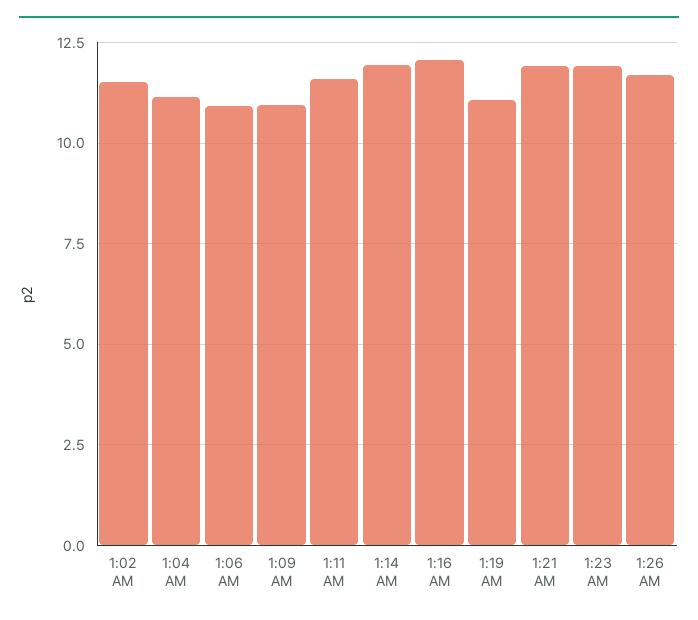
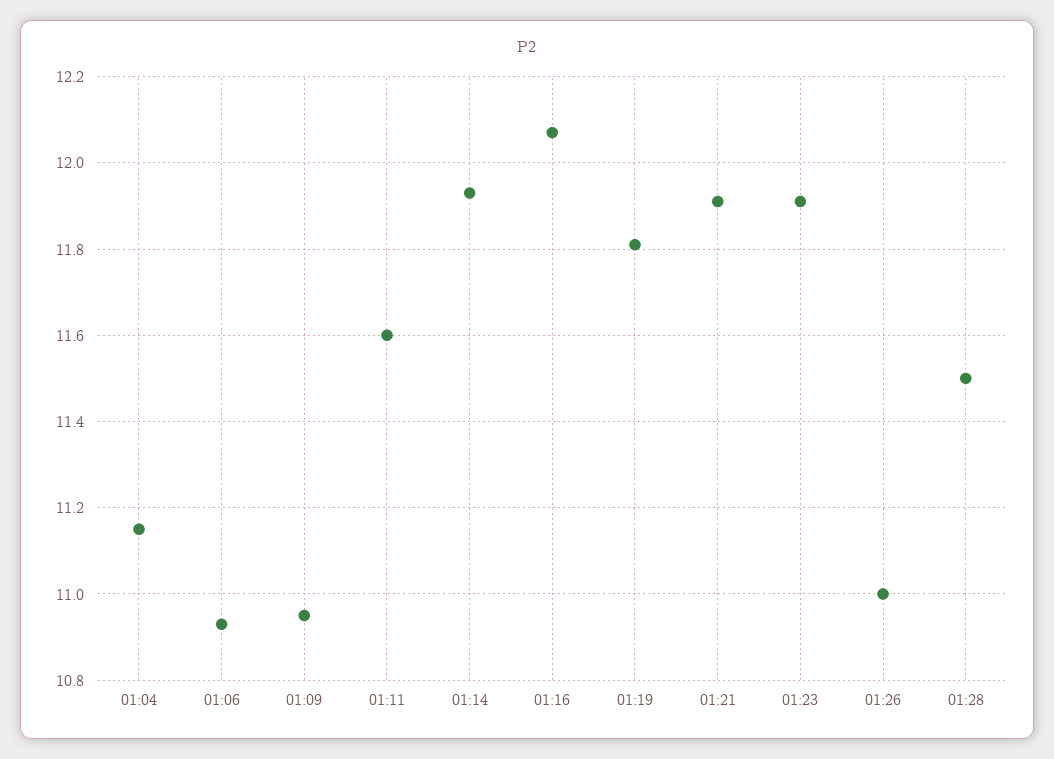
1:02 AM: 11.5 -> none
1:19 AM: 11 -> 11.8
1:26 AM: 11.75 -> 11
01:28: none -> 11.5

